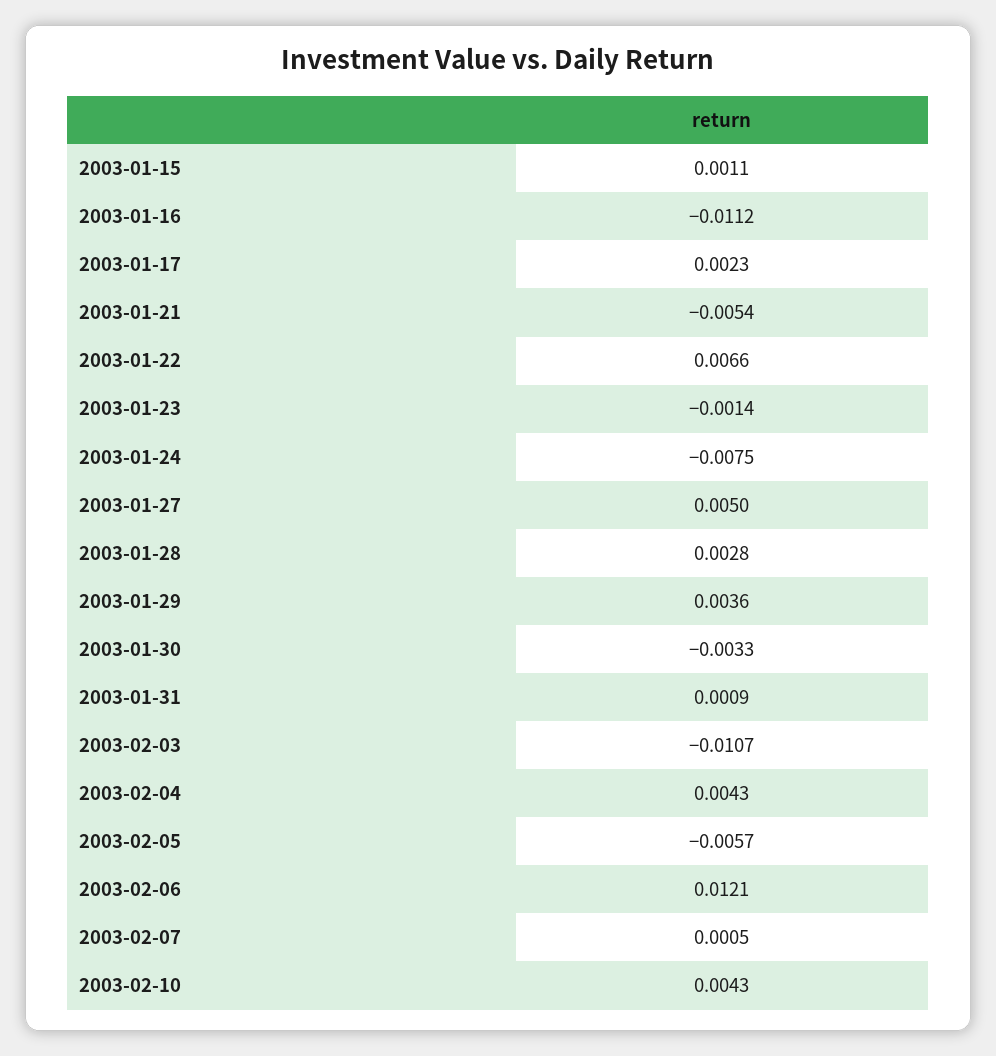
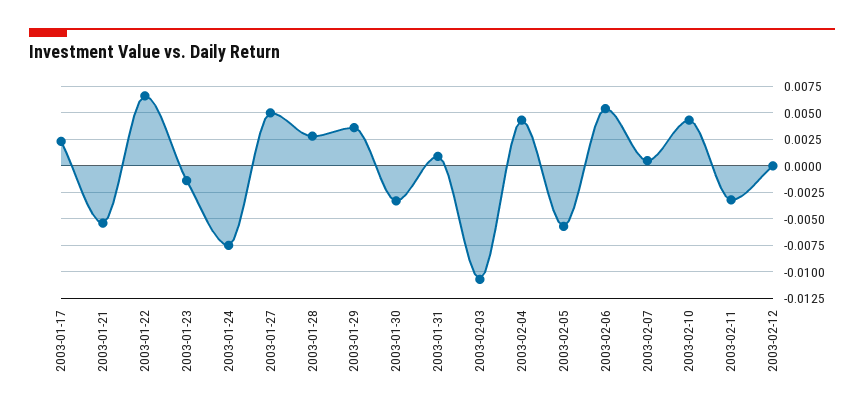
2003-01-15: 0.0011 -> none
2003-01-16: -0.0112 -> none
2003-02-06: 0.0121 -> 0.005
2003-02-11: none -> -0.0025
2003-02-12: none -> 0

